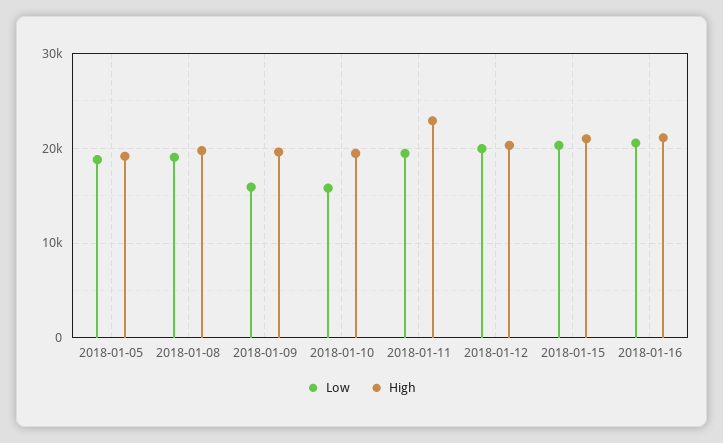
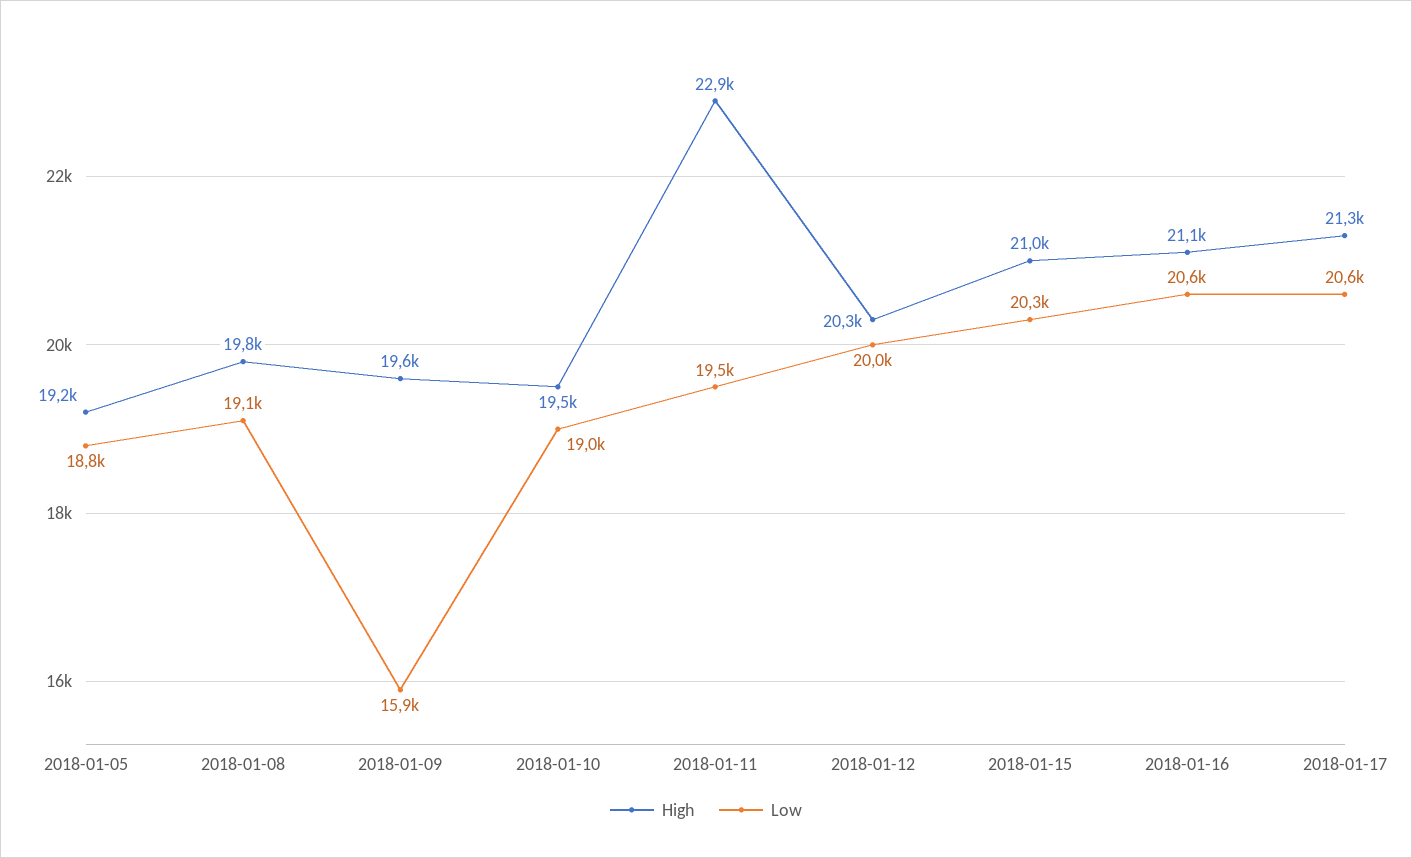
Low, 2018-01-10: 16000 -> 19000
High, 2018-01-17: none -> 21300
Low, 2018-01-17: none -> 20600

